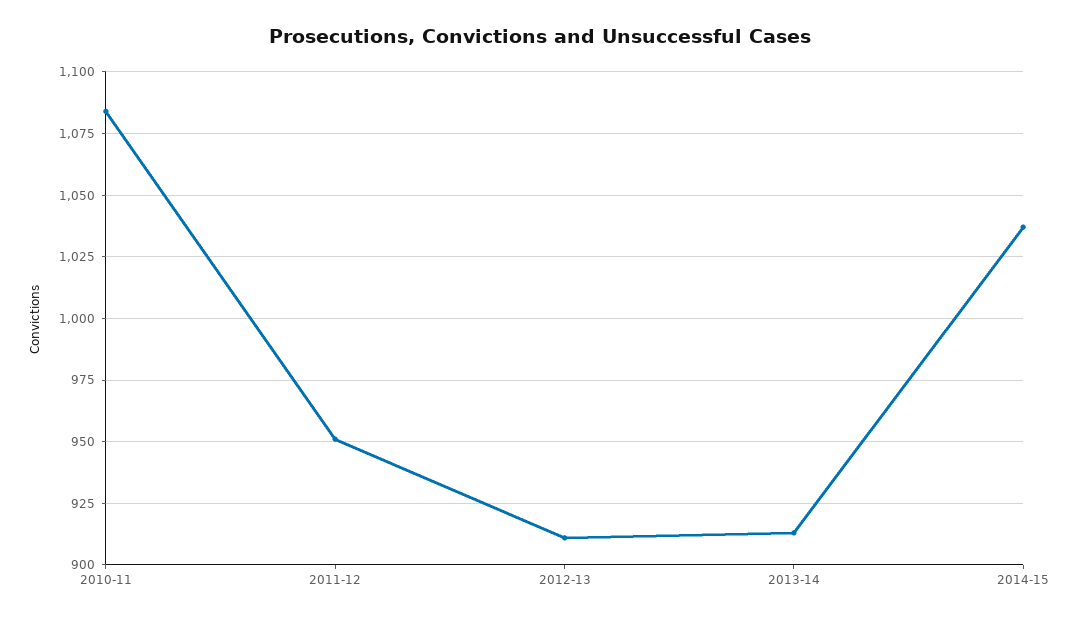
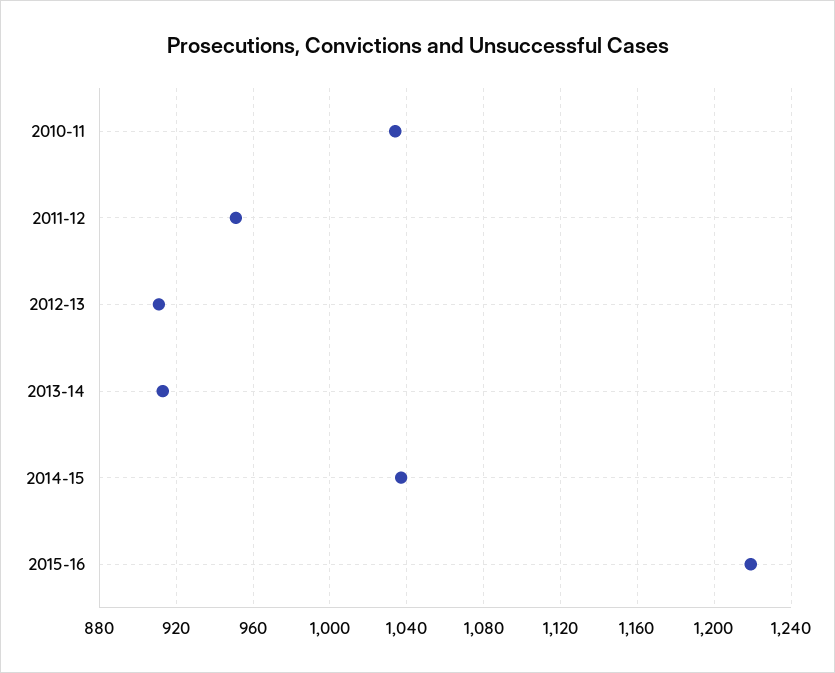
2010-11: 1085 -> 1035
2015-16: none -> 1220

